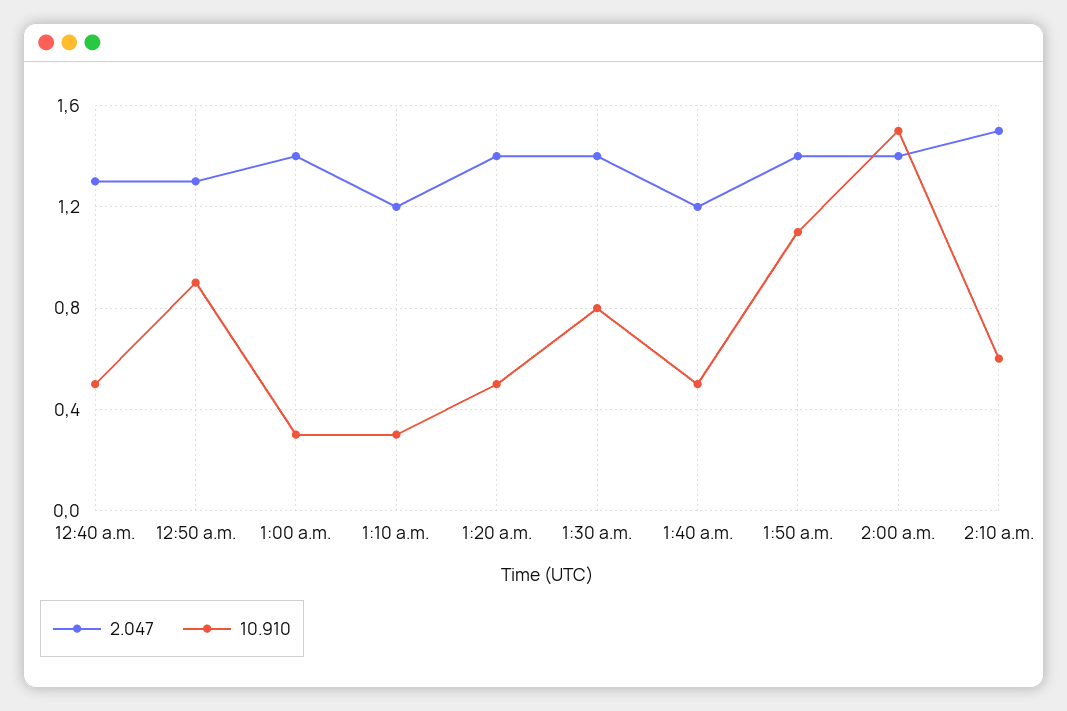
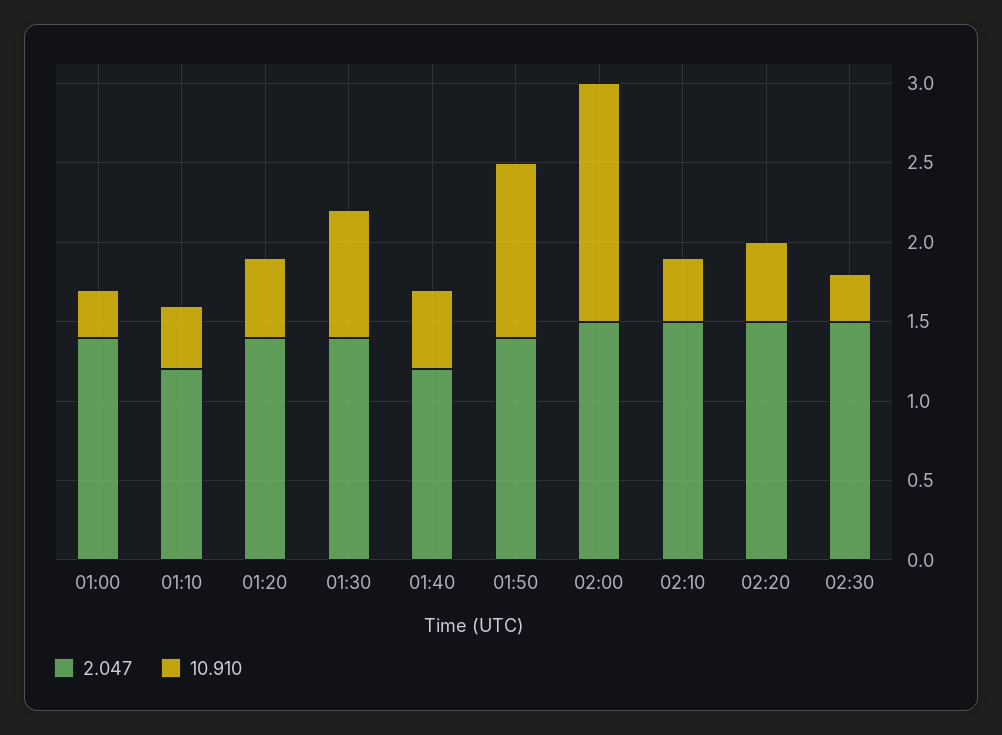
2.047, 12:40 a.m.: 1.3 -> none
10.910, 12:40 a.m.: 0.5 -> none
2.047, 12:50 a.m.: 1.3 -> none
10.910, 12:50 a.m.: 0.9 -> none
10.910, 1:10 a.m.: 0.3 -> 0.4
2.047, 2:00 a.m.: 1.4 -> 1.5
10.910, 2:10 a.m.: 0.6 -> 0.4
2.047, 02:20: none -> 1.5
10.910, 02:20: none -> 0.5
2.047, 02:30: none -> 1.5
10.910, 02:30: none -> 0.3

